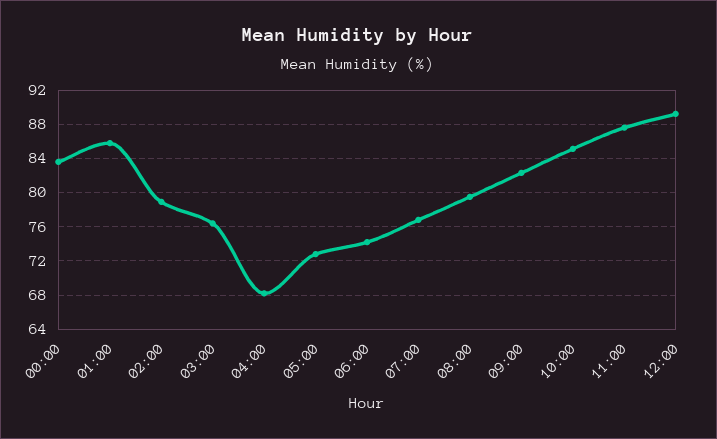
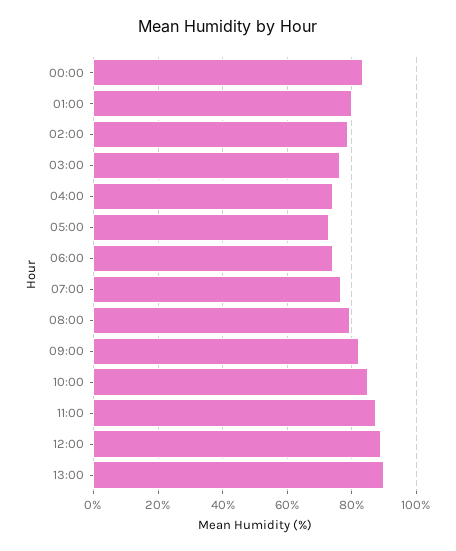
01:00: 86 -> 80
04:00: 68 -> 74
13:00: none -> 90

